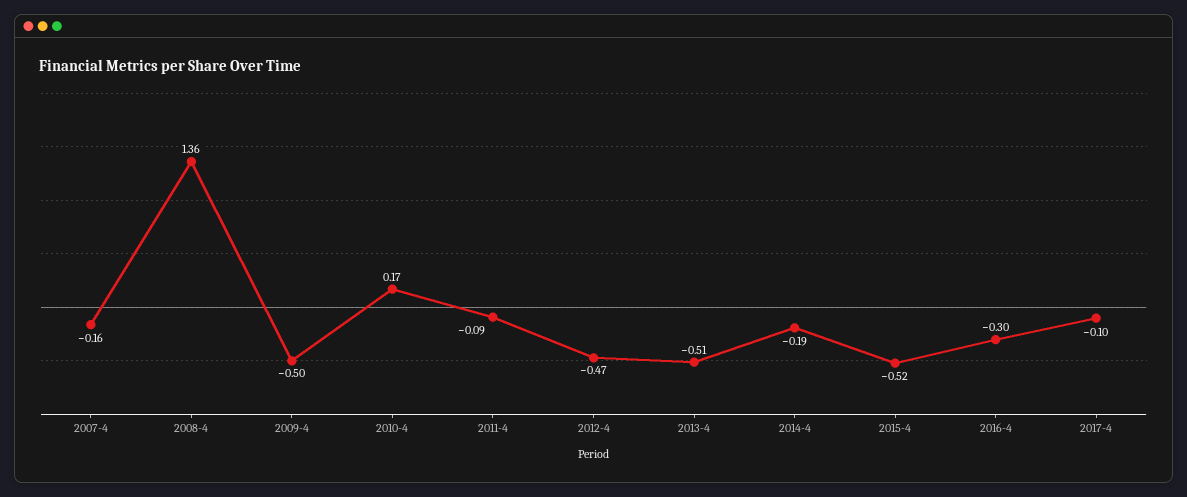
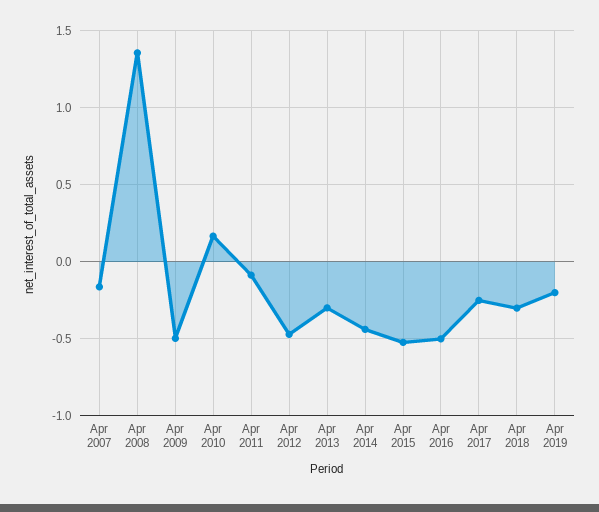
2013-4: -0.51 -> -0.3
2014-4: -0.19 -> -0.45
2016-4: -0.3 -> -0.5
2017-4: -0.1 -> -0.25
Apr 2018: none -> -0.3
Apr 2019: none -> -0.2

